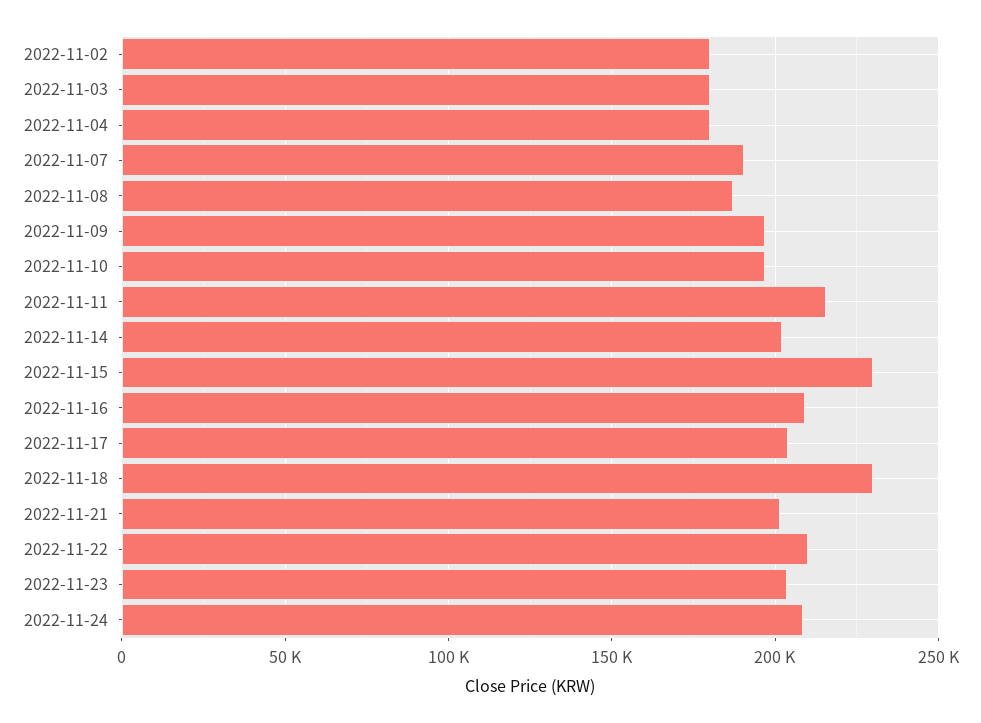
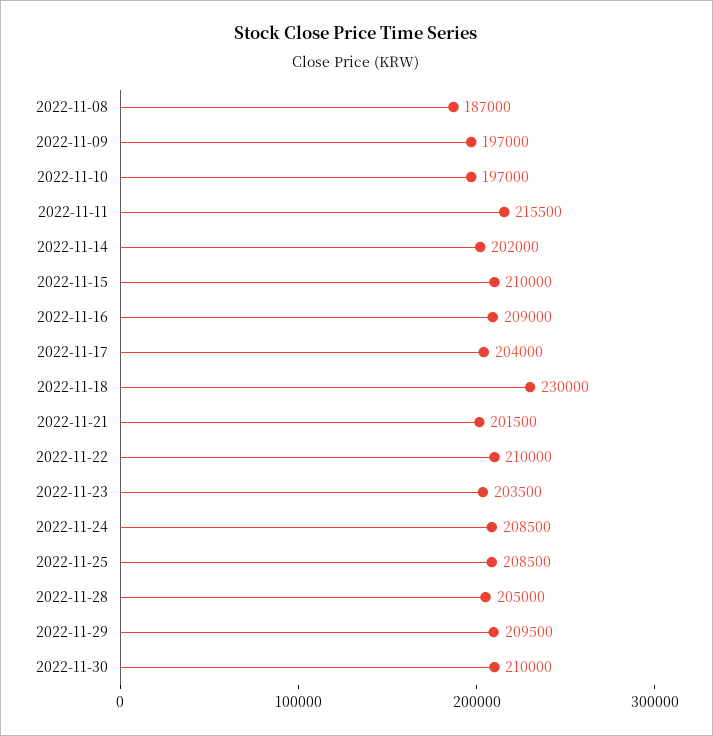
2022-11-02: 180000 -> none
2022-11-03: 180000 -> none
2022-11-04: 180000 -> none
2022-11-07: 190000 -> none
2022-11-15: 230000 -> 210000
2022-11-25: none -> 208500
2022-11-28: none -> 205000
2022-11-29: none -> 209500
2022-11-30: none -> 210000

